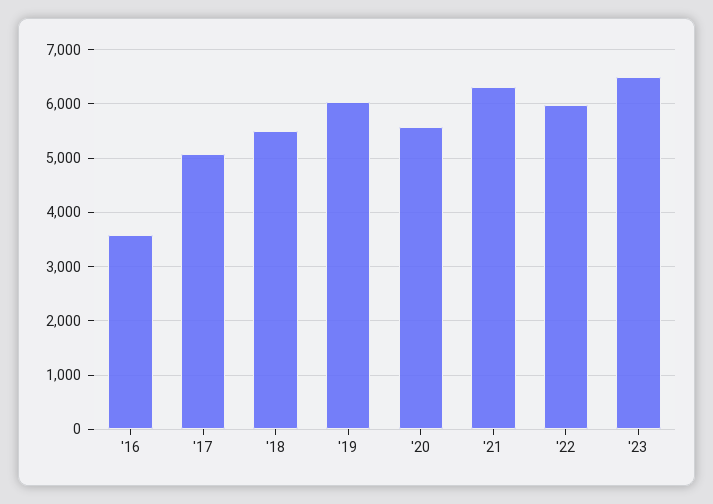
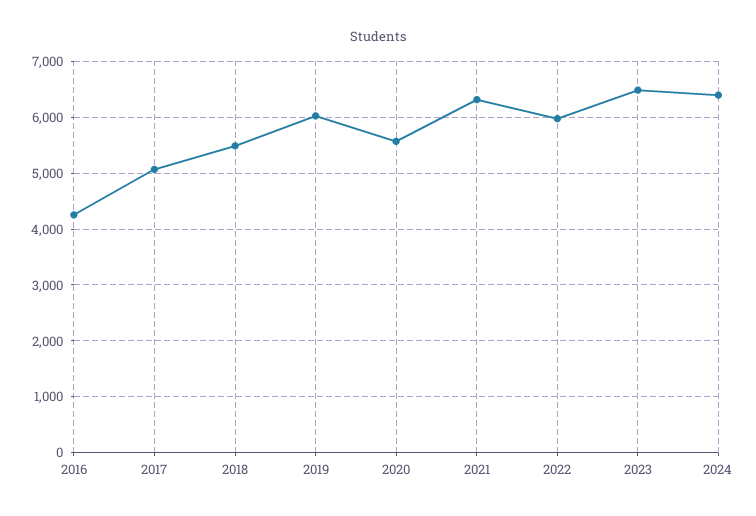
'16: 3600 -> 4200
2024: none -> 6400

